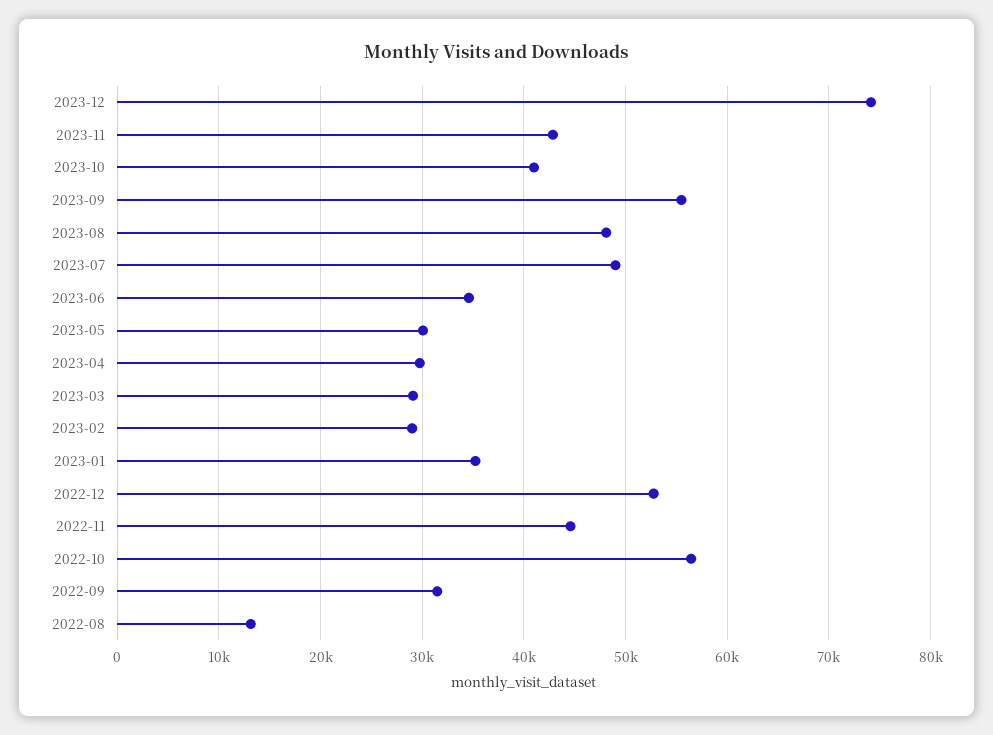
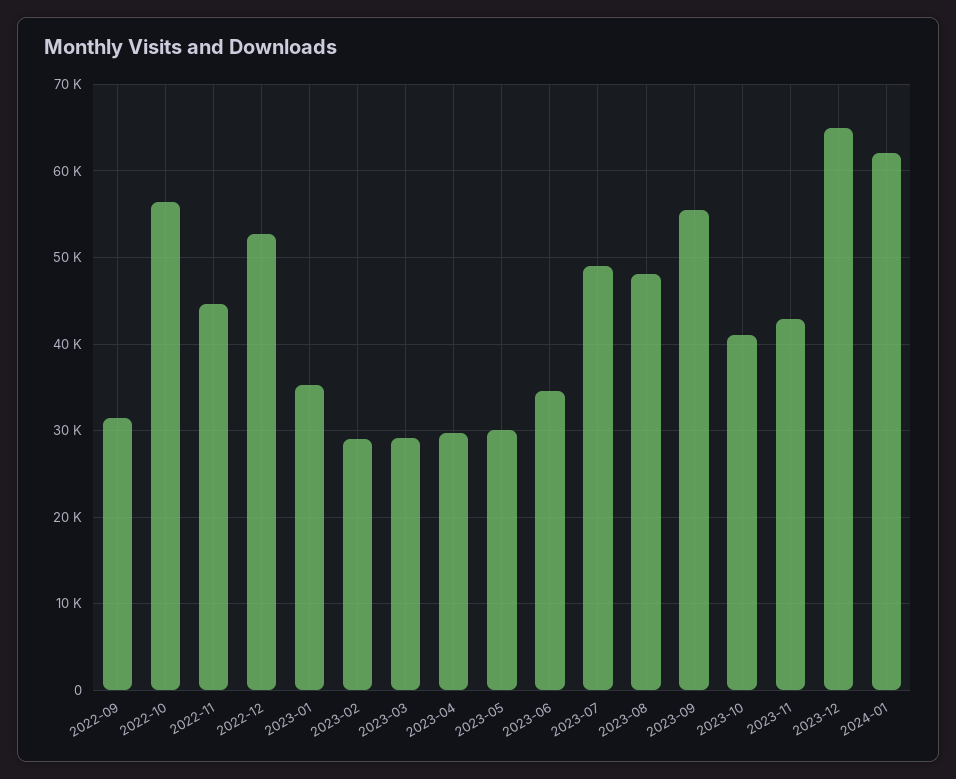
2023-12: 74000 -> 65000
2022-08: 13000 -> none
2024-01: none -> 62000

